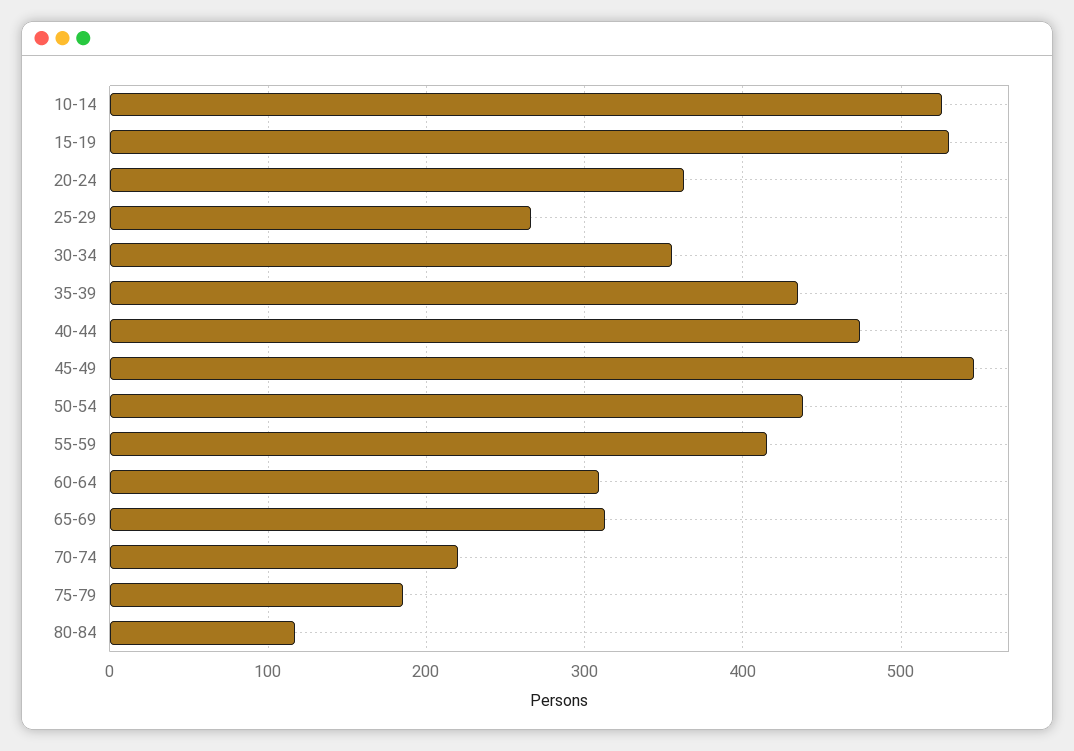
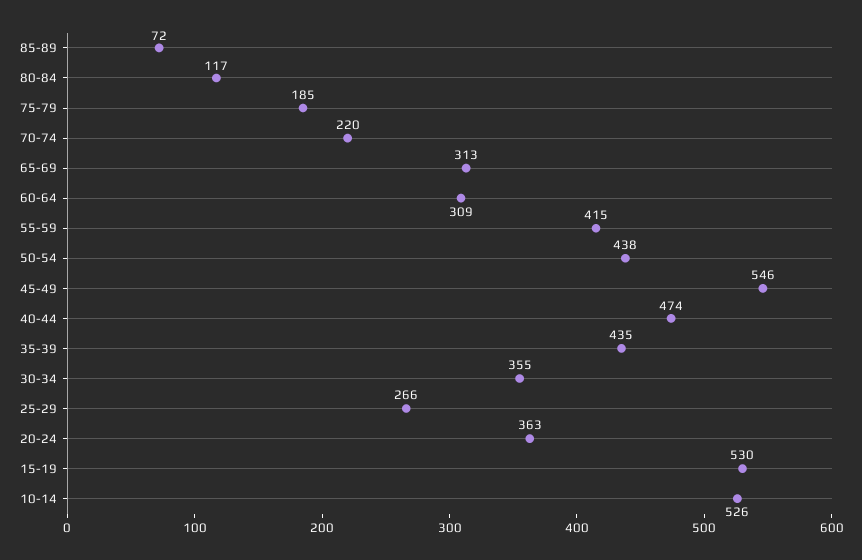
85-89: none -> 72

